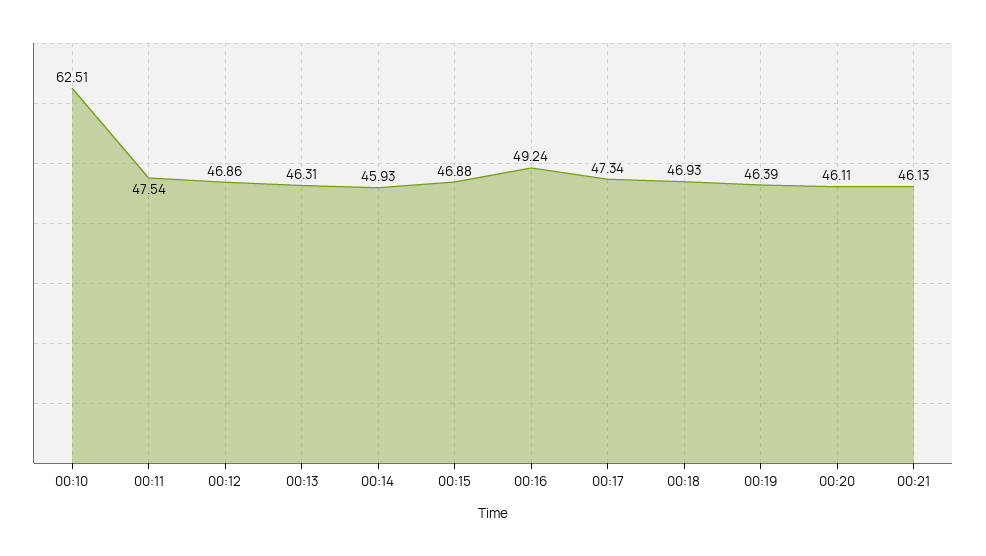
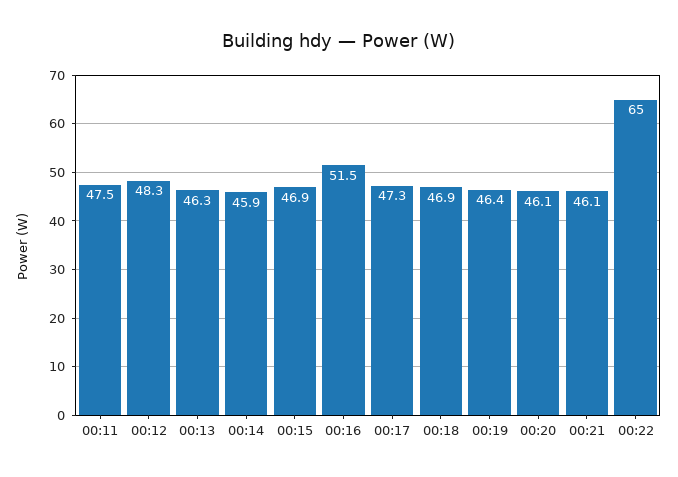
00:10: 62.51 -> none
00:12: 46.86 -> 48.3
00:16: 49.24 -> 51.5
00:22: none -> 65

